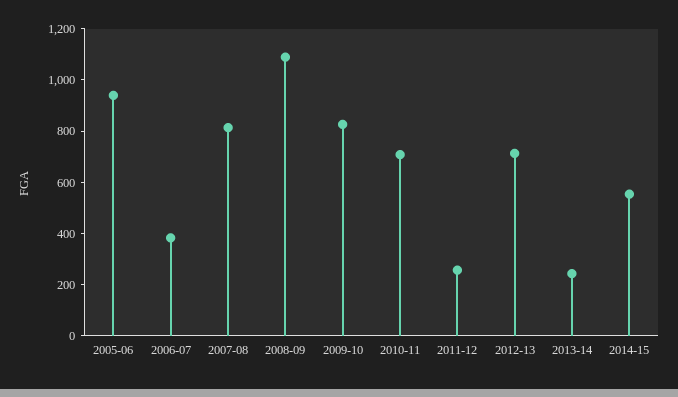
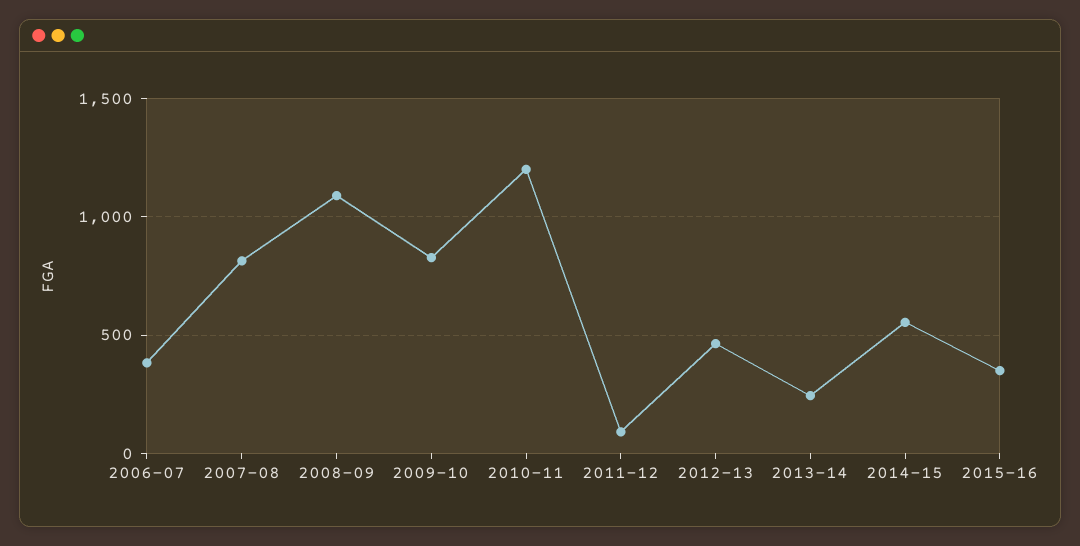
2005-06: 950 -> none
2010-11: 700 -> 1200
2011-12: 250 -> 100
2012-13: 700 -> 450
2015-16: none -> 350

